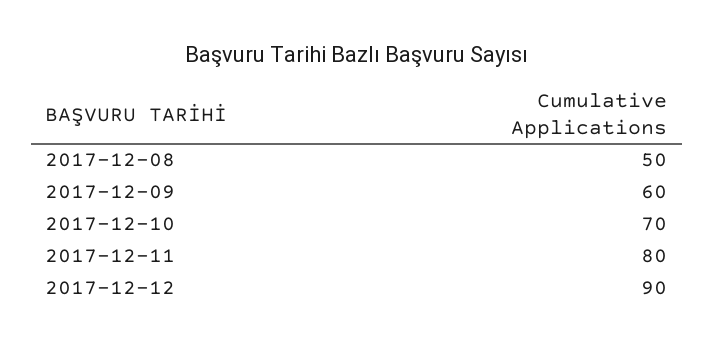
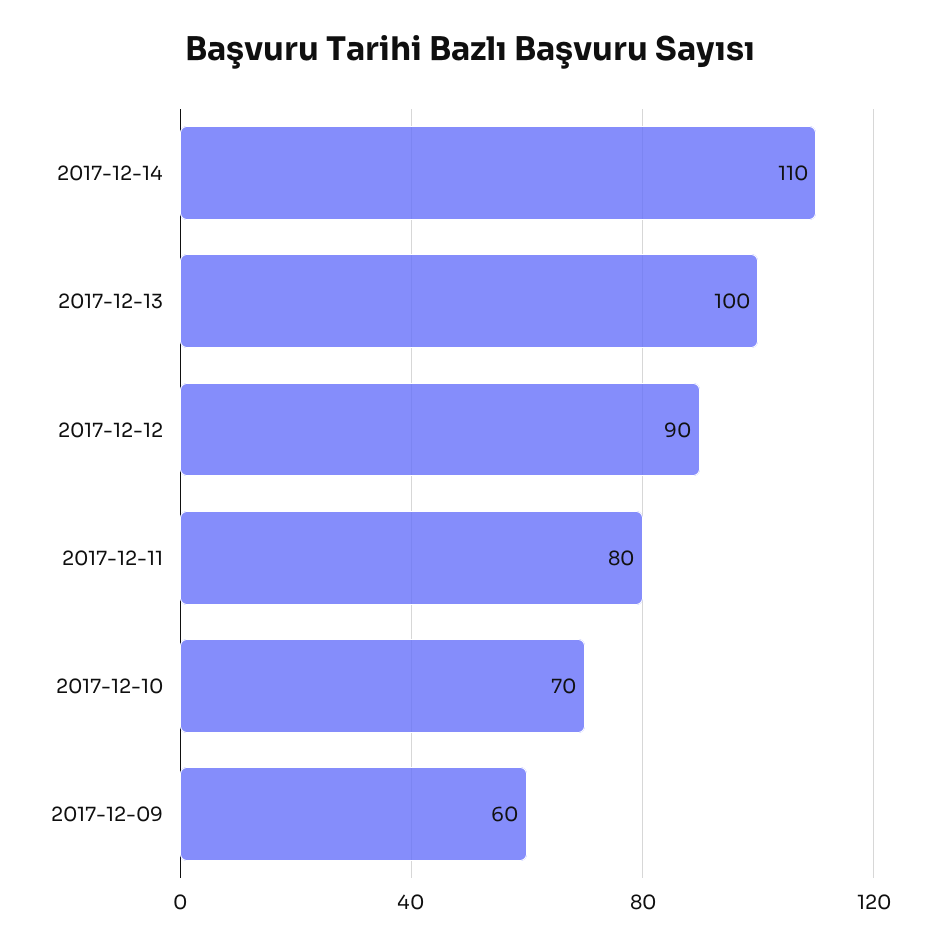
2017-12-08: 50 -> none
2017-12-14: none -> 110
2017-12-13: none -> 100

